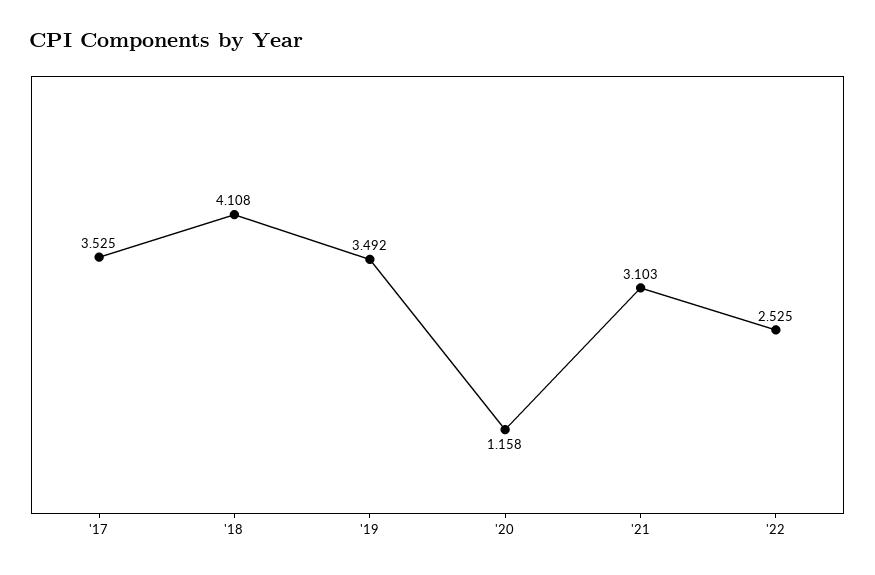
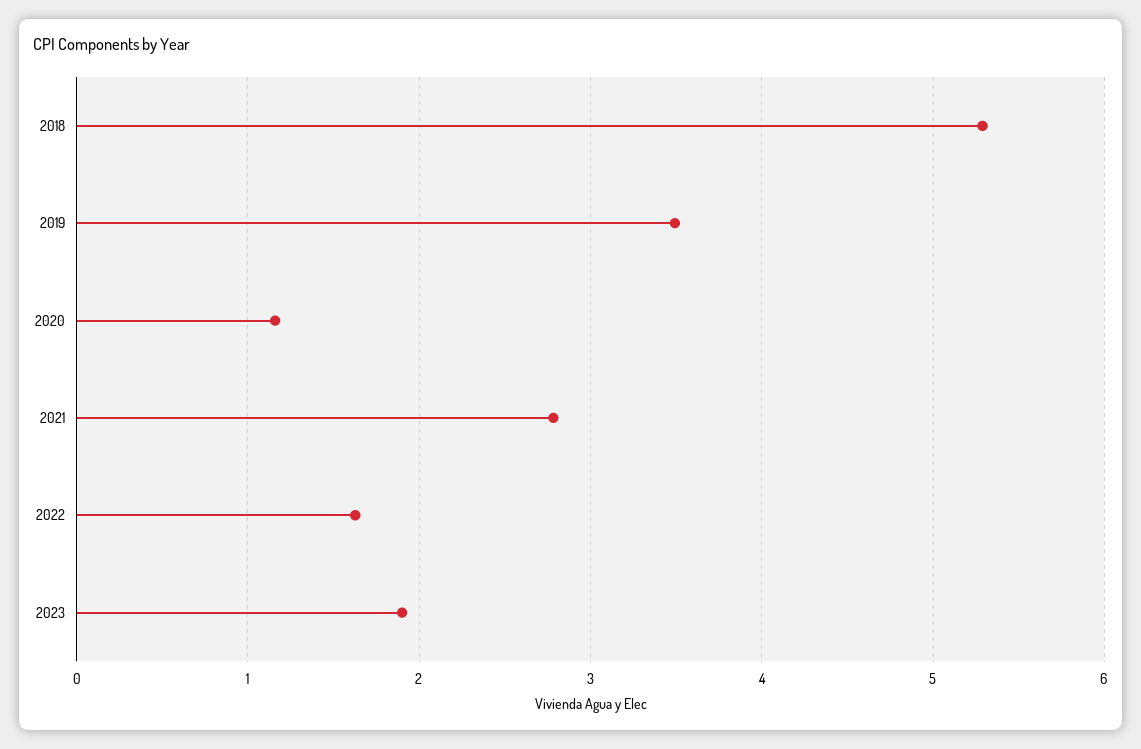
'17: 3.525 -> none
'18: 4.108 -> 5.3
'21: 3.103 -> 2.8
'22: 2.525 -> 1.6
2023: none -> 1.9

